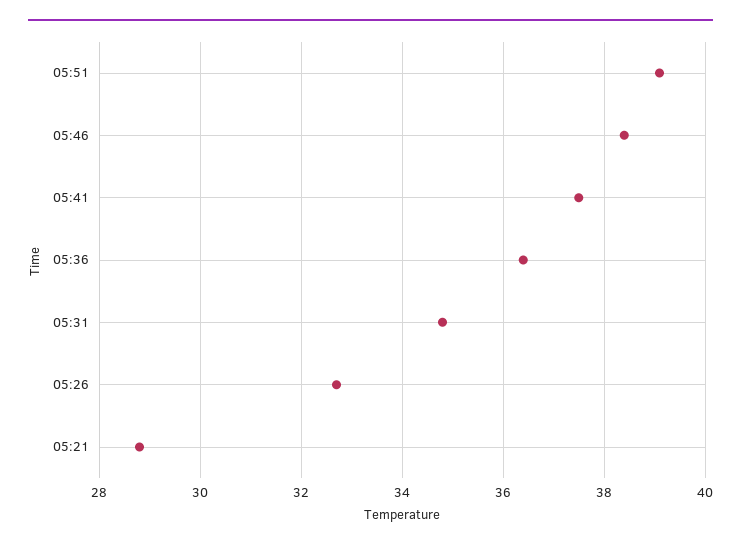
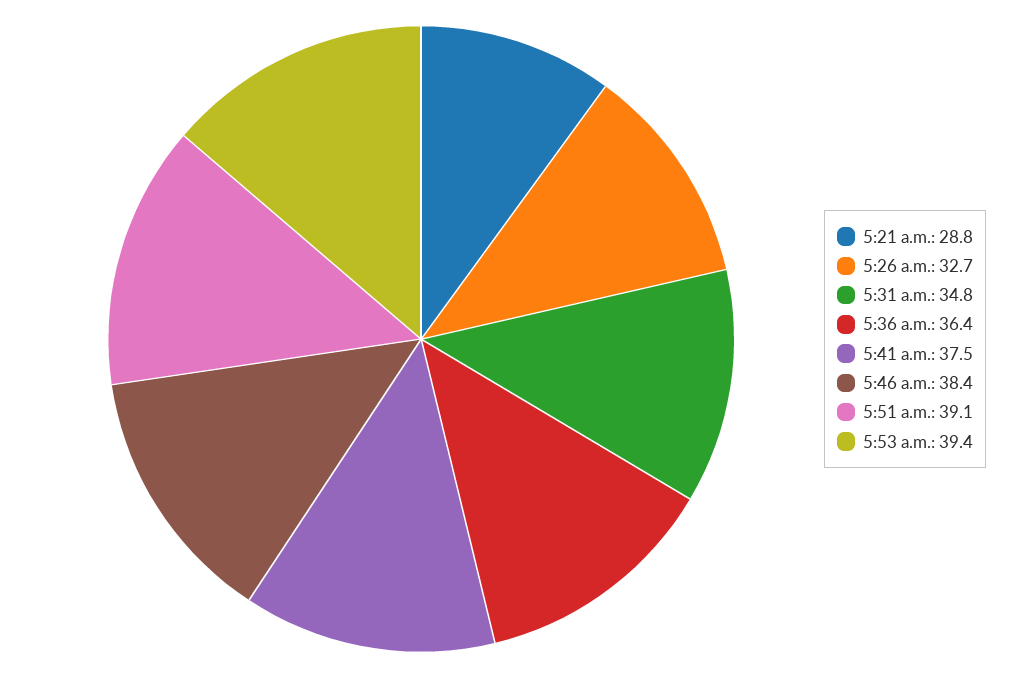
5:53 a.m.: none -> 39.4

